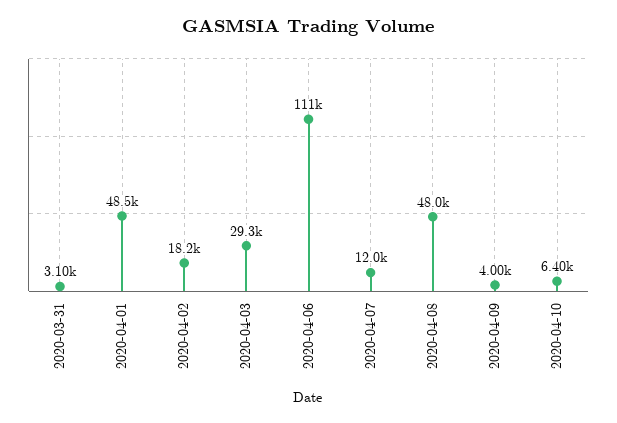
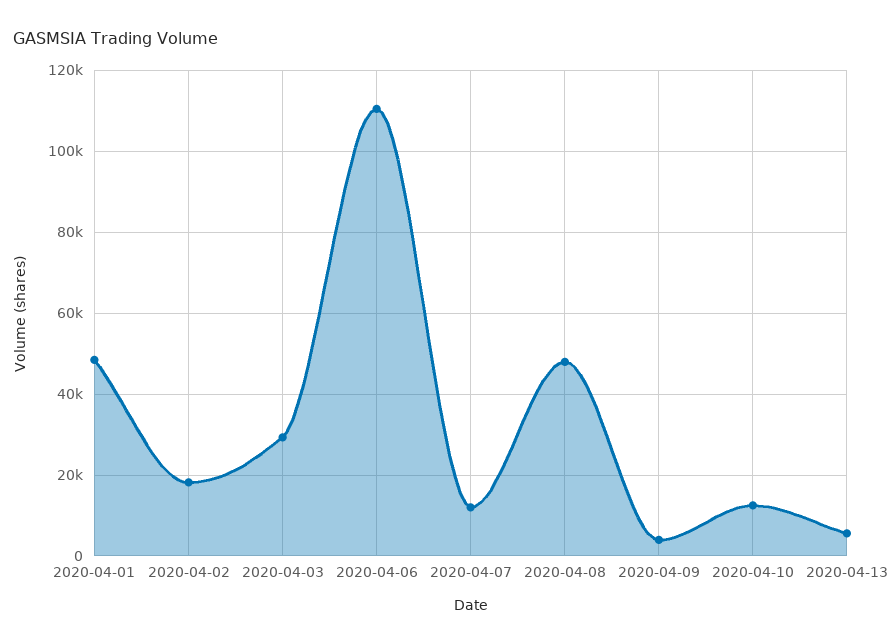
2020-03-31: 3100 -> none
2020-04-10: 6400 -> 12000
2020-04-13: none -> 6000

